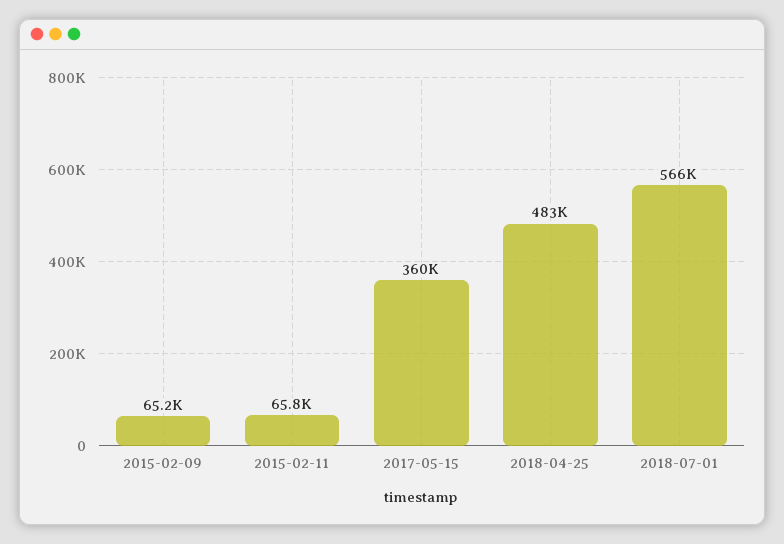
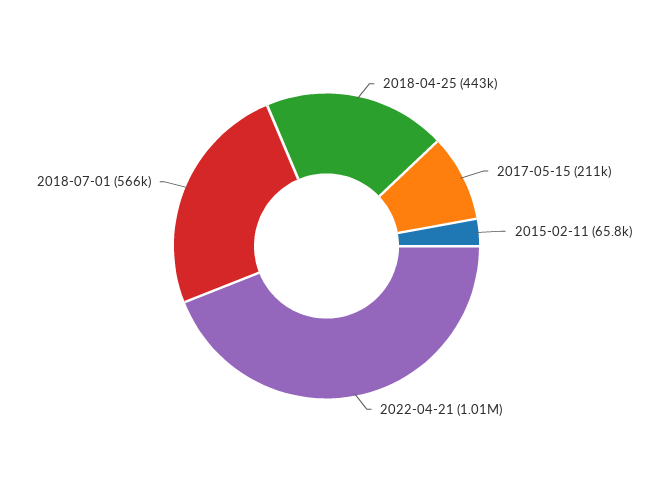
2015-02-09: 65200 -> none
2017-05-15: 360000 -> 211000
2018-04-25: 483000 -> 443000
2022-04-21: none -> 1010000

